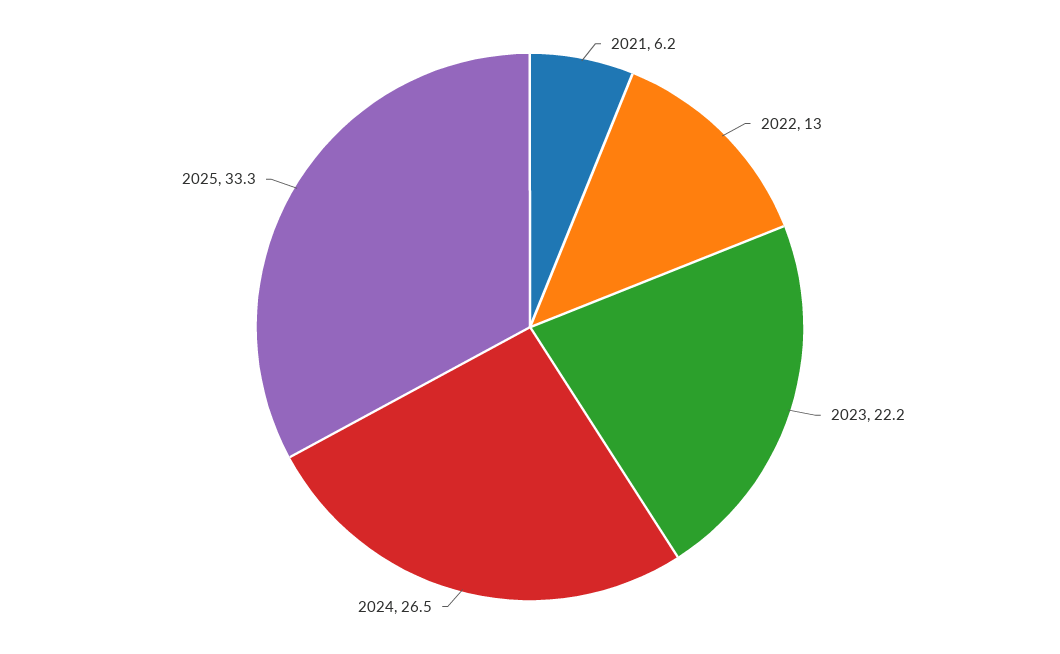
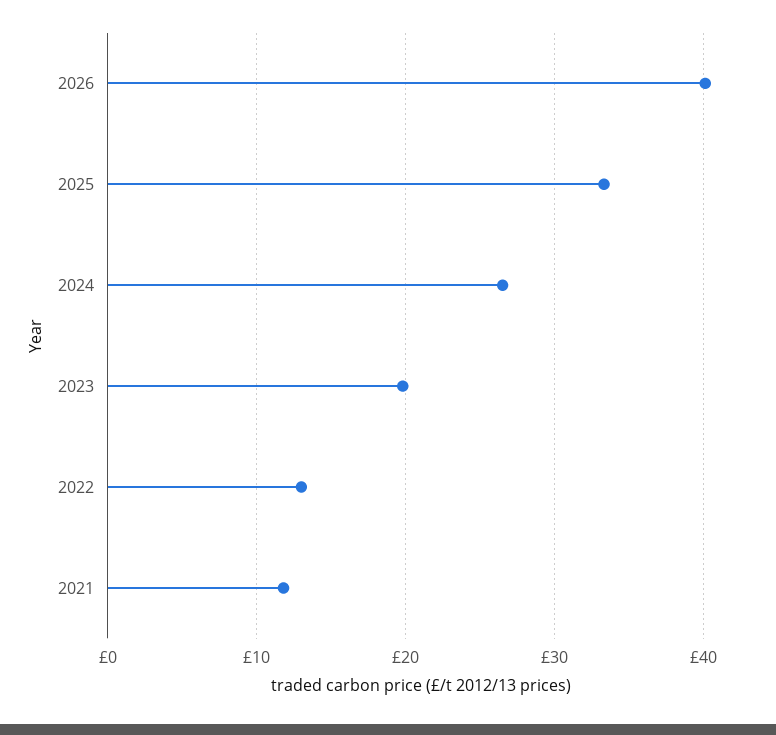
2021: 6.2 -> 12
2023: 22.2 -> 20
2026: none -> 40

